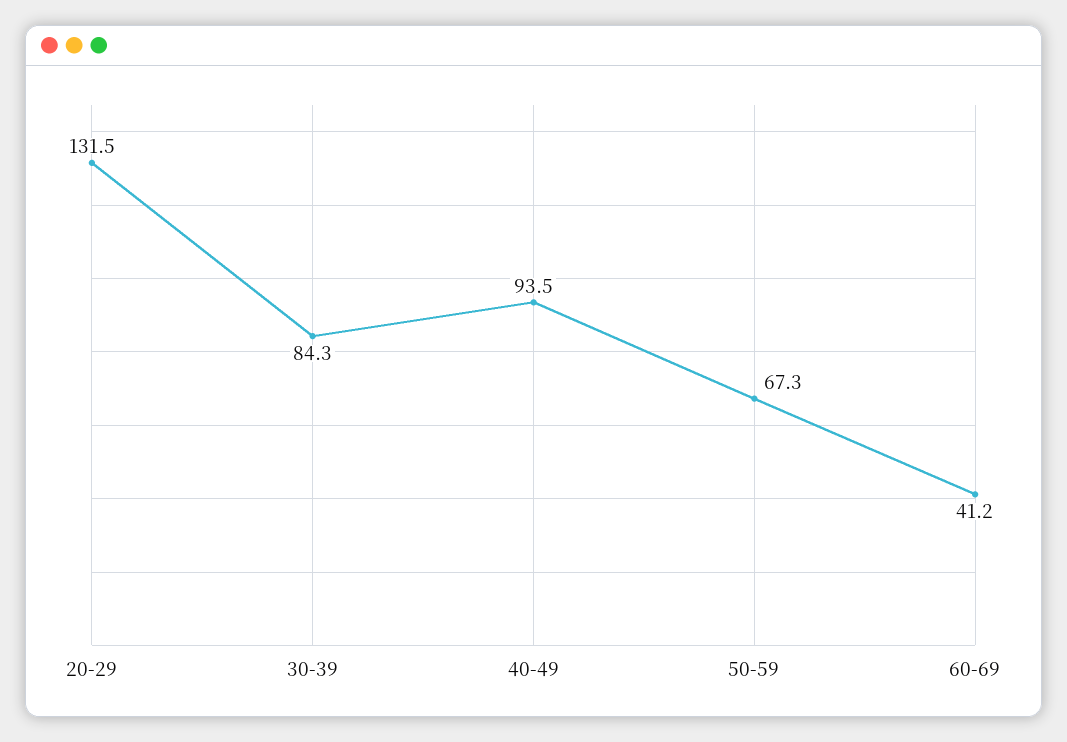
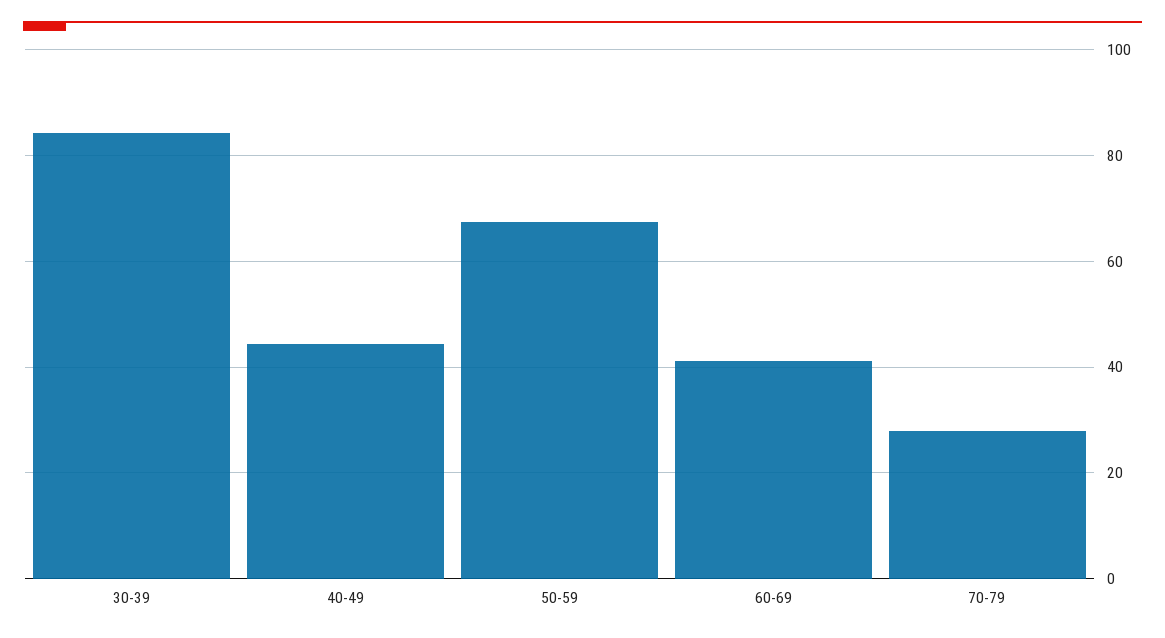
20-29: 131.5 -> none
40-49: 93.5 -> 44
70-79: none -> 28

